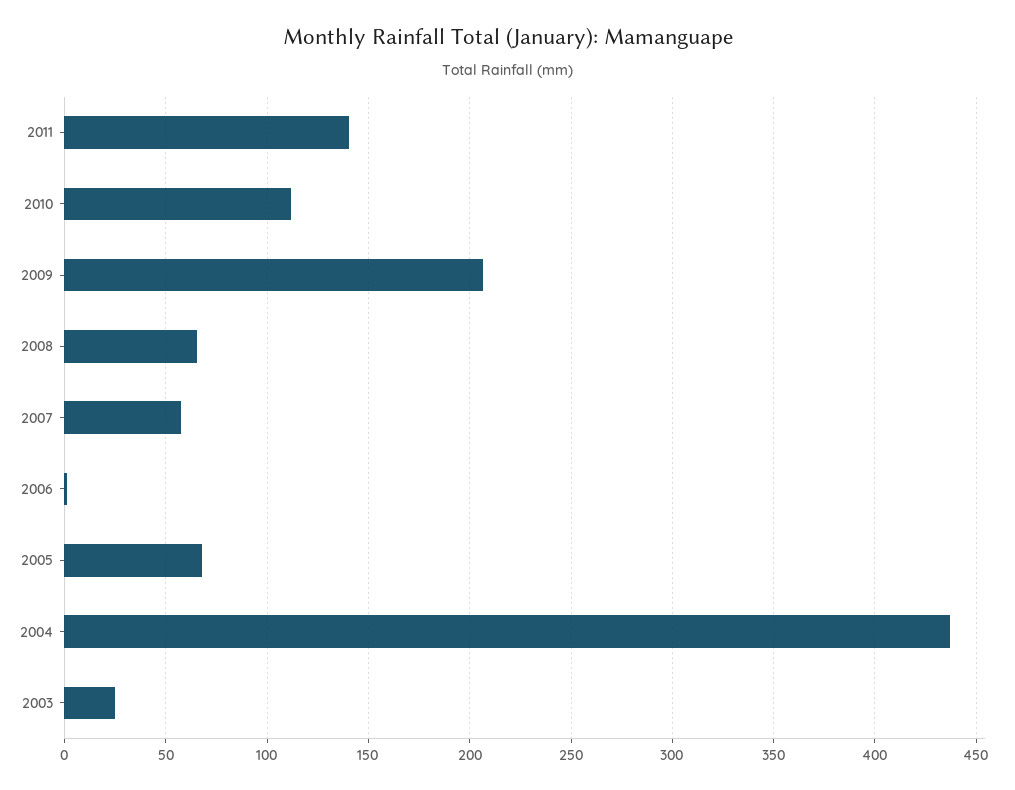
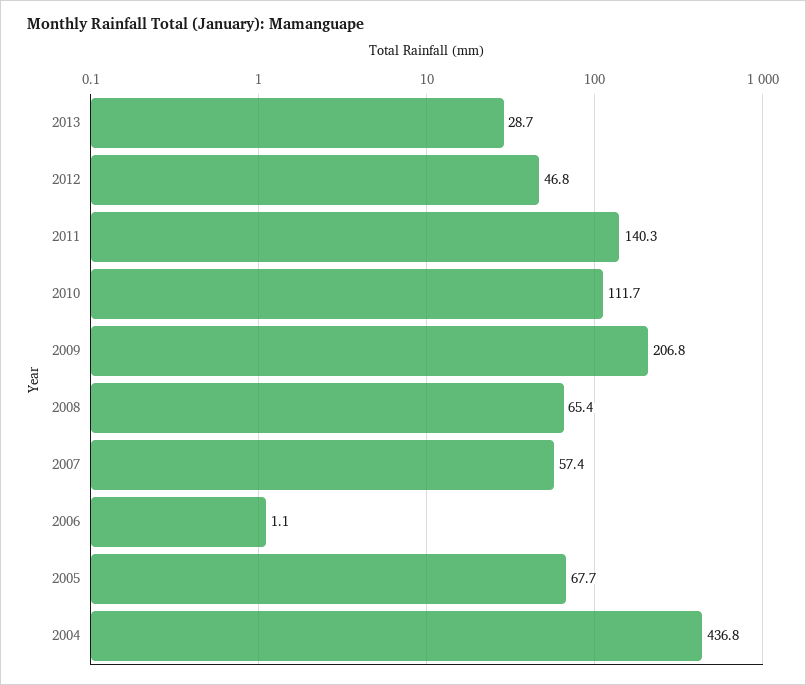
2003: 25 -> none
2013: none -> 28.7
2012: none -> 46.8

